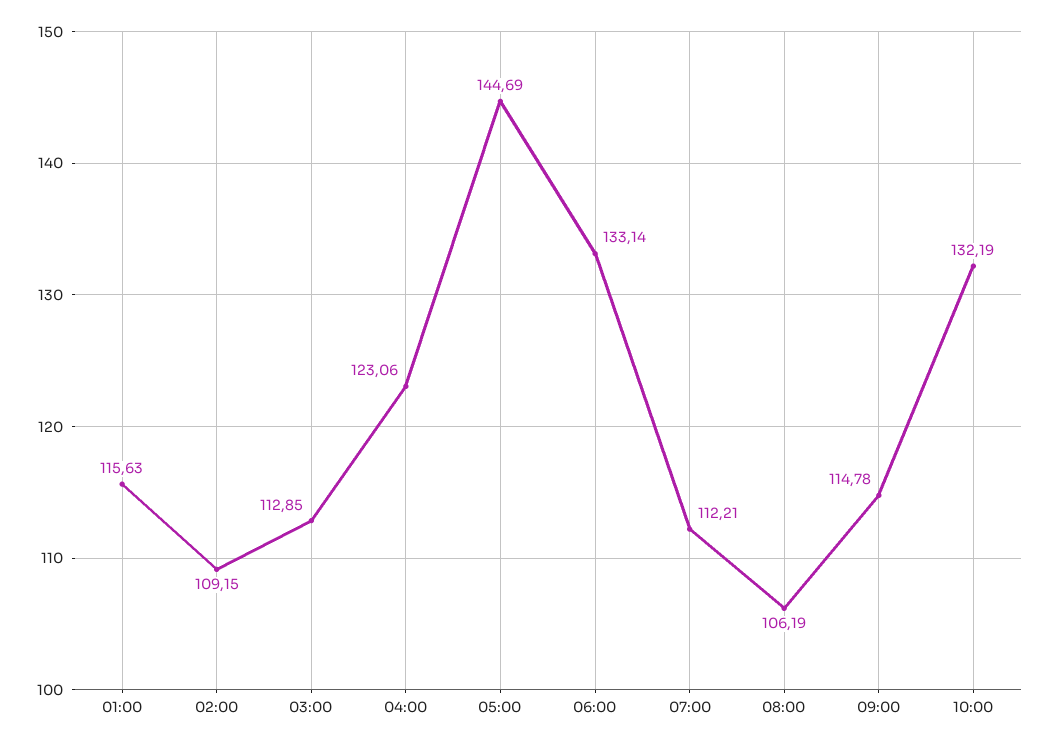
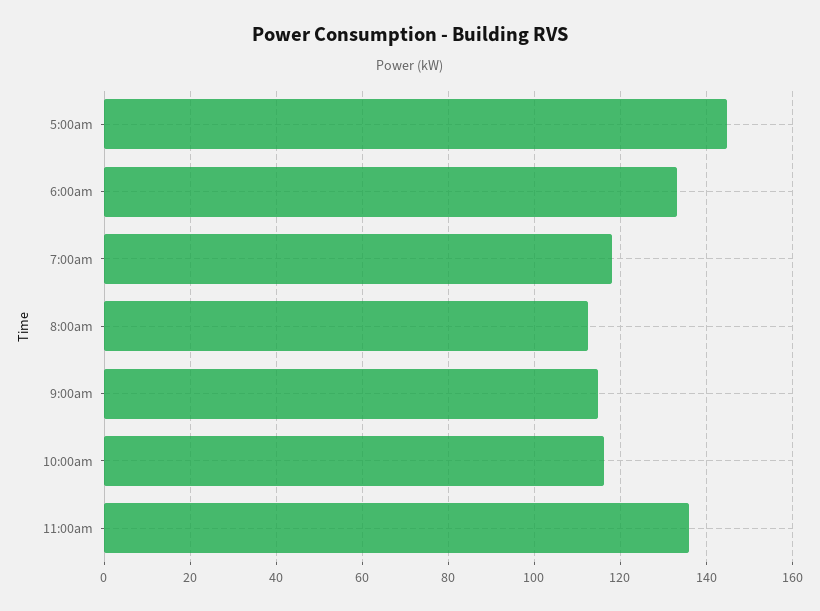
01:00: 115.63 -> none
02:00: 109.15 -> none
03:00: 112.85 -> none
04:00: 123.06 -> none
07:00: 112.21 -> 118
08:00: 106.19 -> 112
10:00: 132.19 -> 116
11:00am: none -> 136

